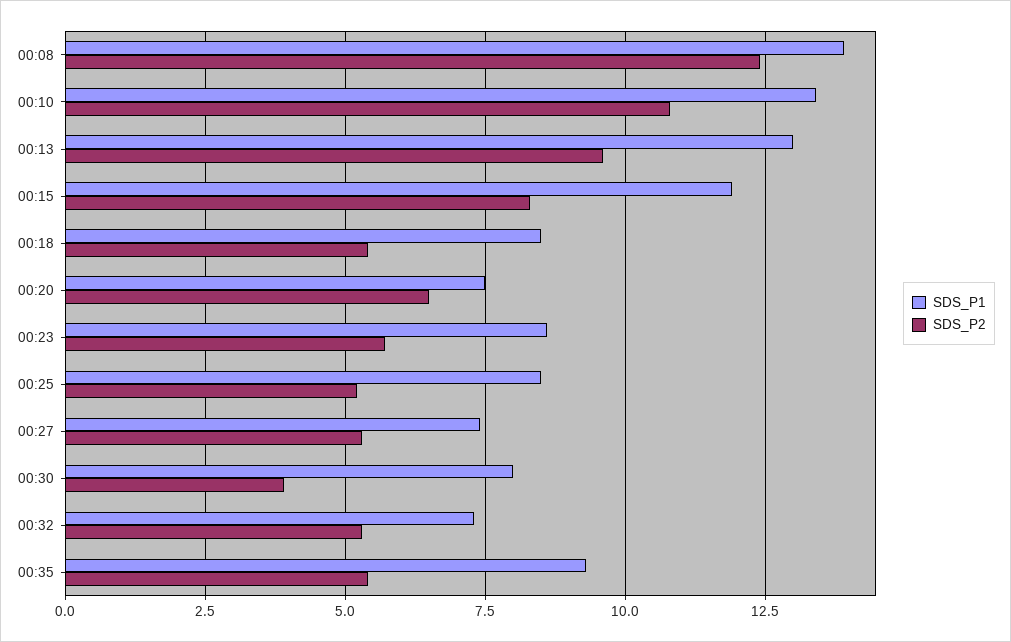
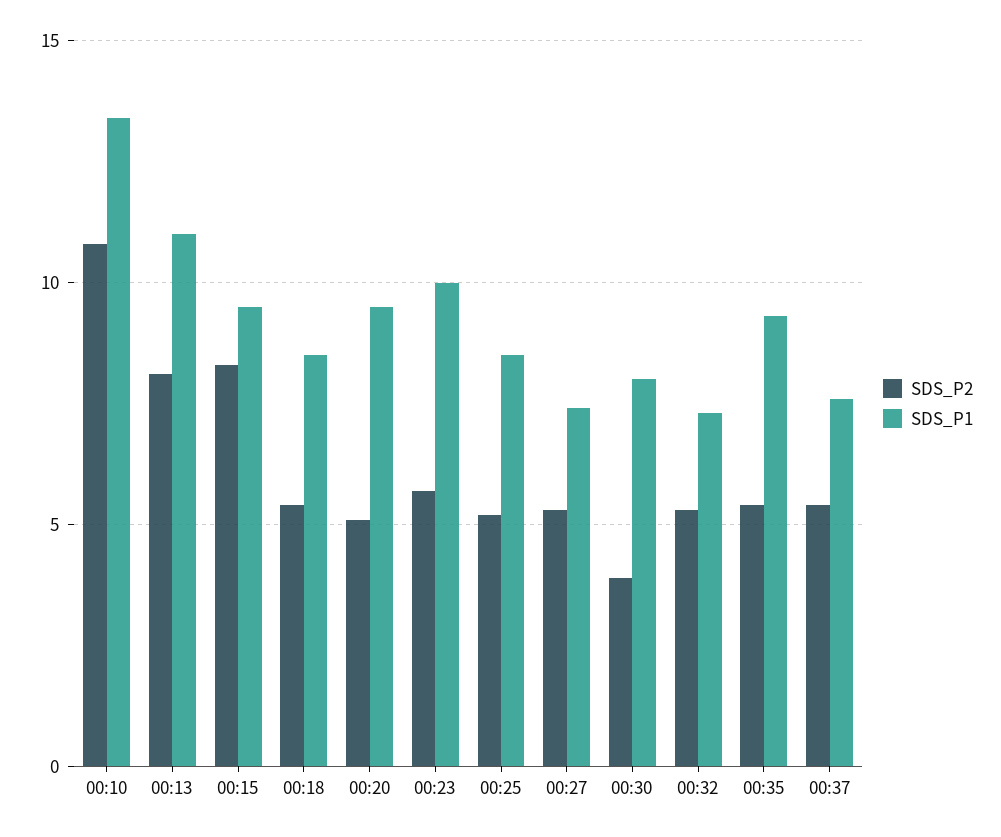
SDS_P1, 00:08: 14 -> none
SDS_P2, 00:08: 12.5 -> none
SDS_P1, 00:13: 13 -> 11
SDS_P2, 00:13: 9.5 -> 8
SDS_P1, 00:15: 12 -> 9.5
SDS_P1, 00:20: 7.5 -> 9.5
SDS_P2, 00:20: 6.5 -> 5
SDS_P1, 00:23: 8.5 -> 10
SDS_P2, 00:37: none -> 5.5
SDS_P1, 00:37: none -> 7.5

